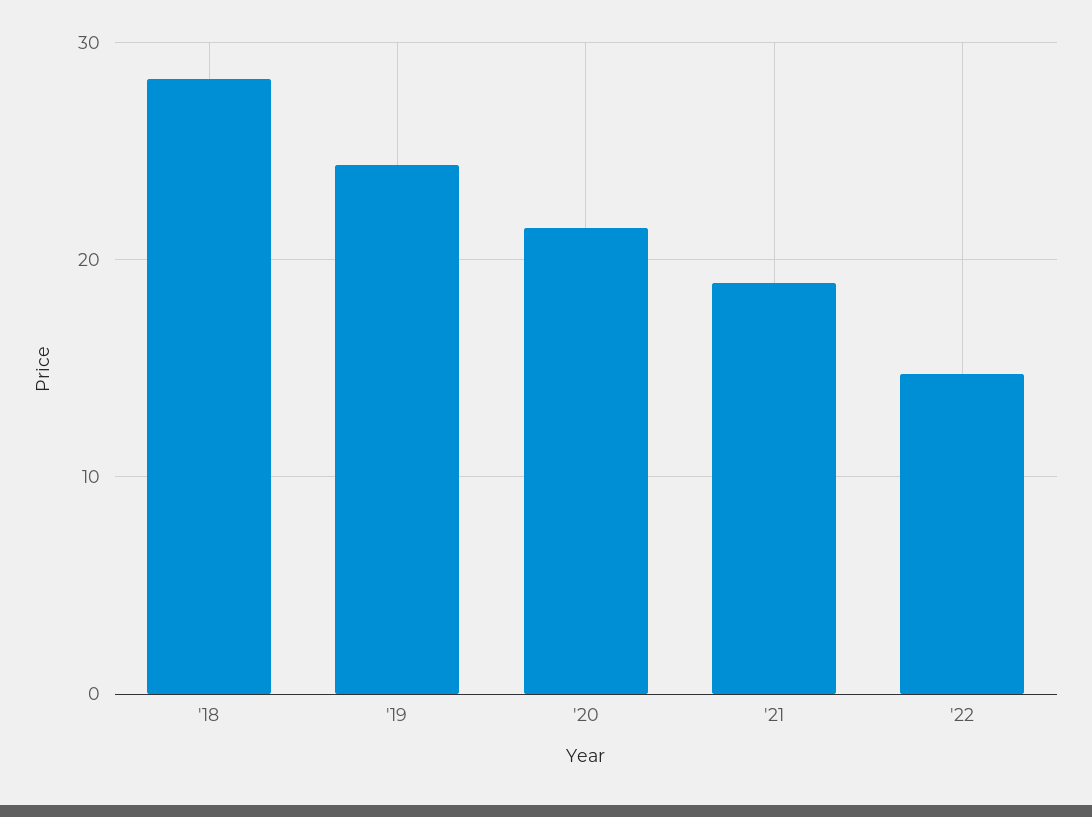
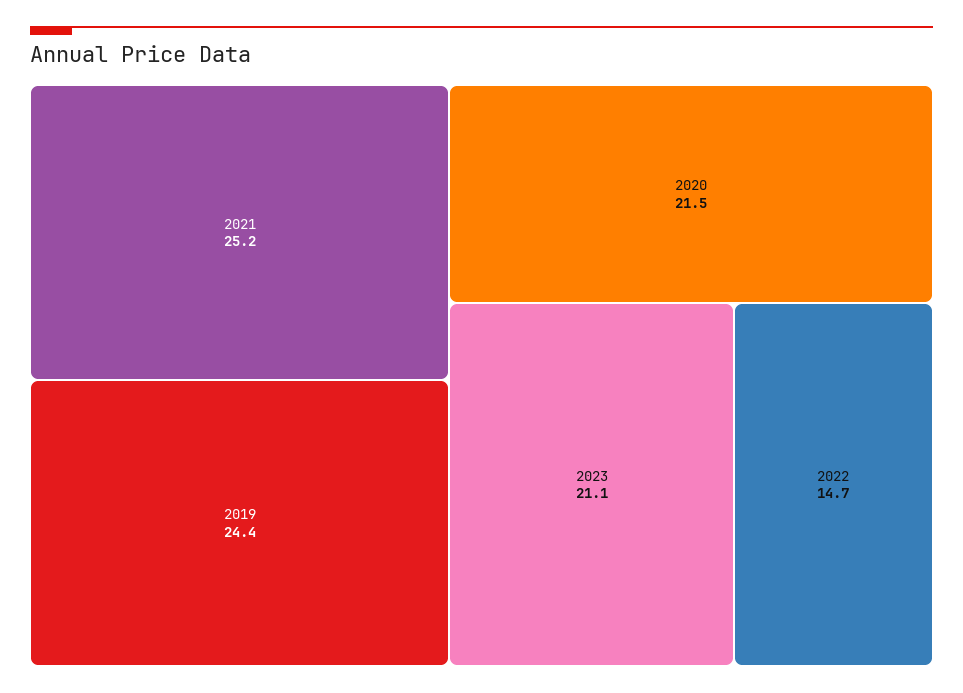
'18: 28 -> none
'21: 19 -> 25.2
2023: none -> 21.1

